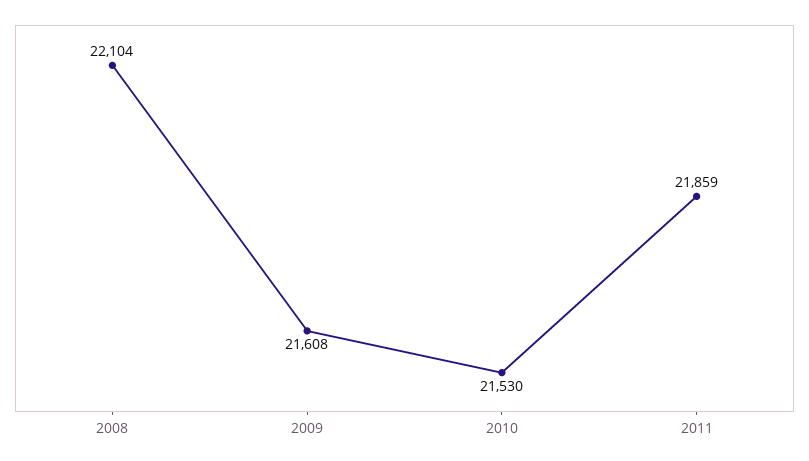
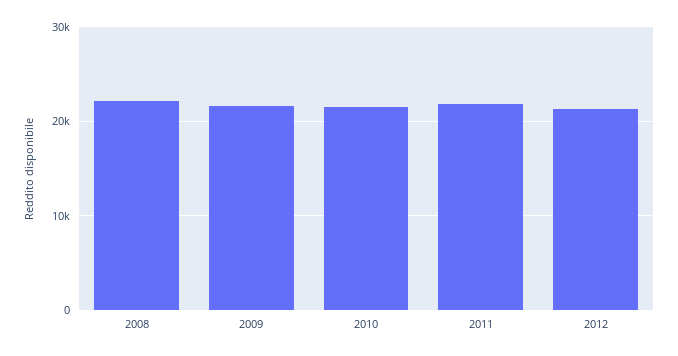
2012: none -> 21000

